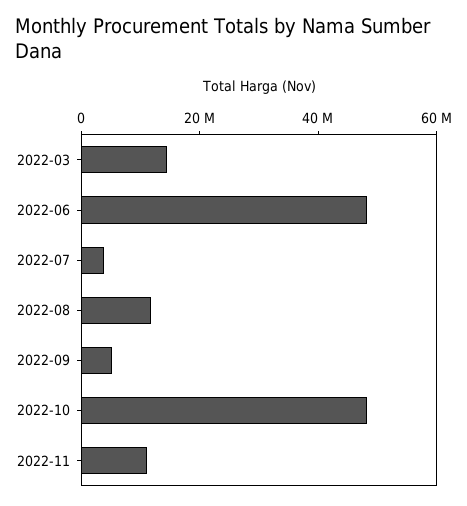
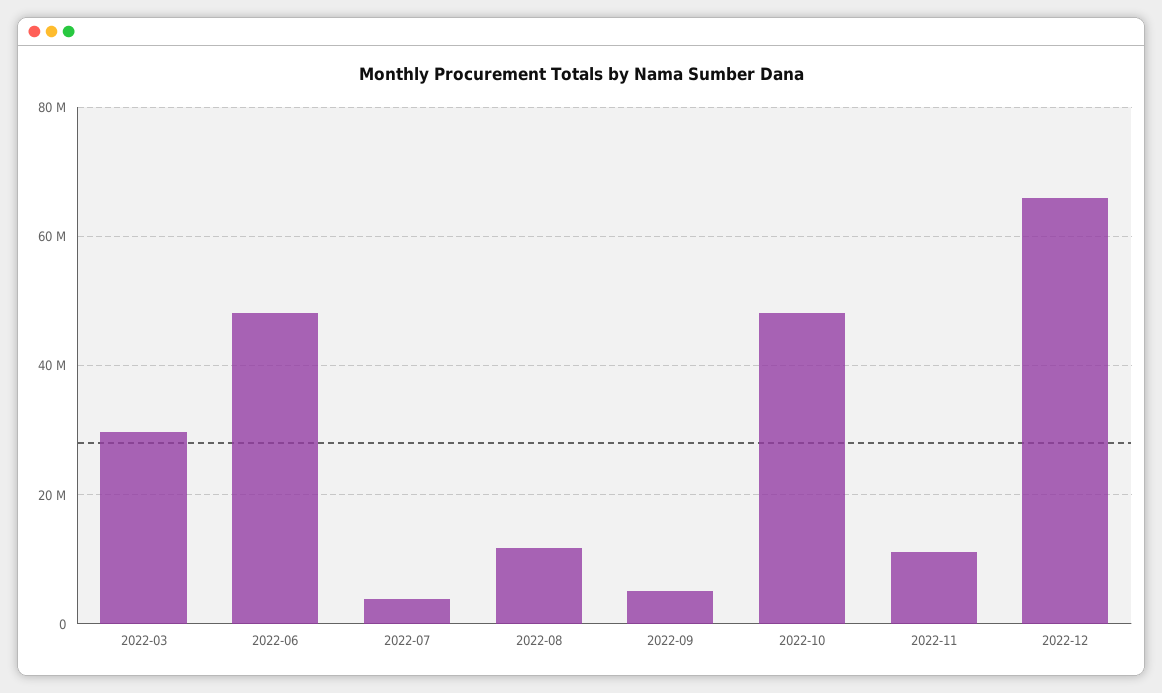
2022-03: 15000000 -> 30000000
2022-12: none -> 66000000

